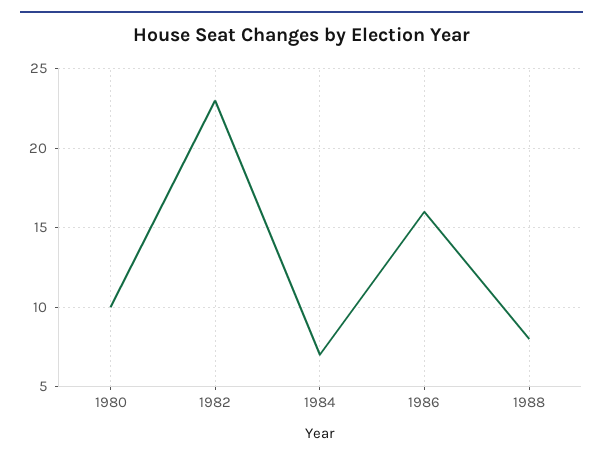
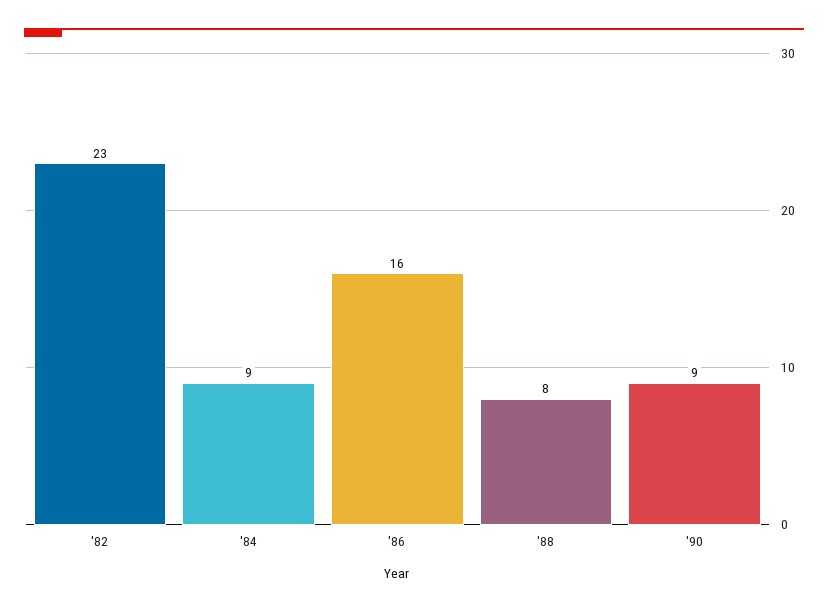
1980: 10 -> none
1984: 7 -> 9
'90: none -> 9

